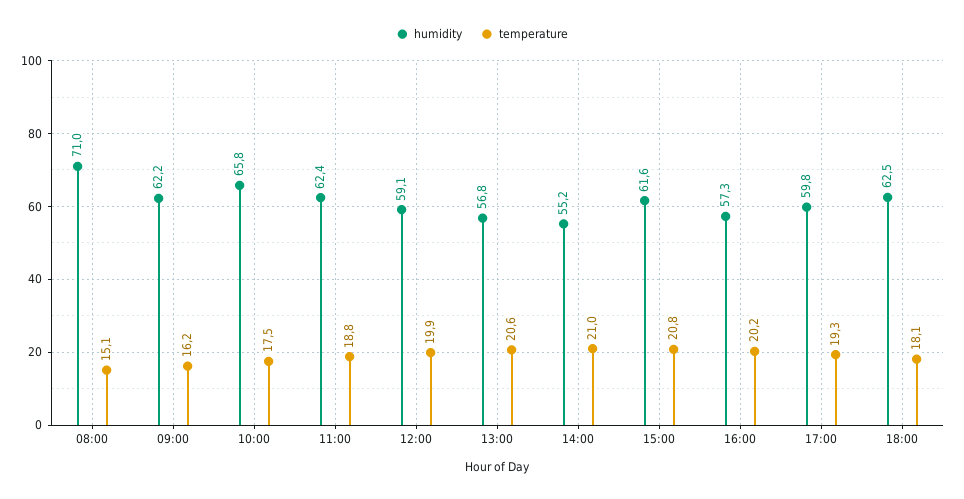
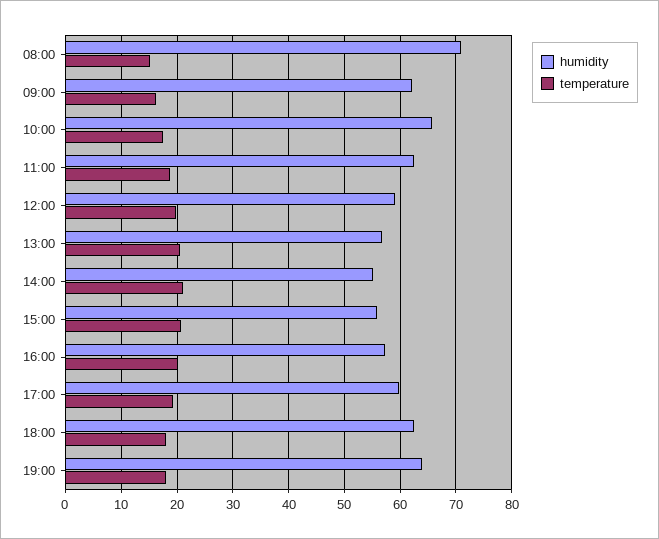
humidity, 15:00: 61.6 -> 56
humidity, 19:00: none -> 64
temperature, 19:00: none -> 18

